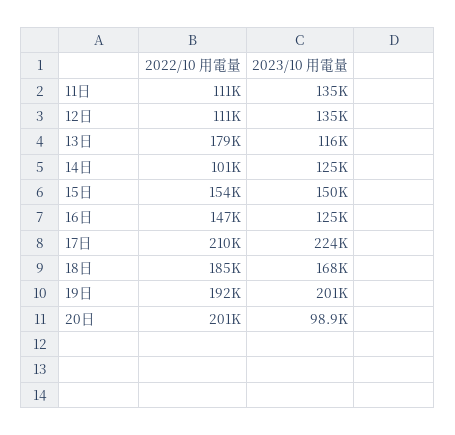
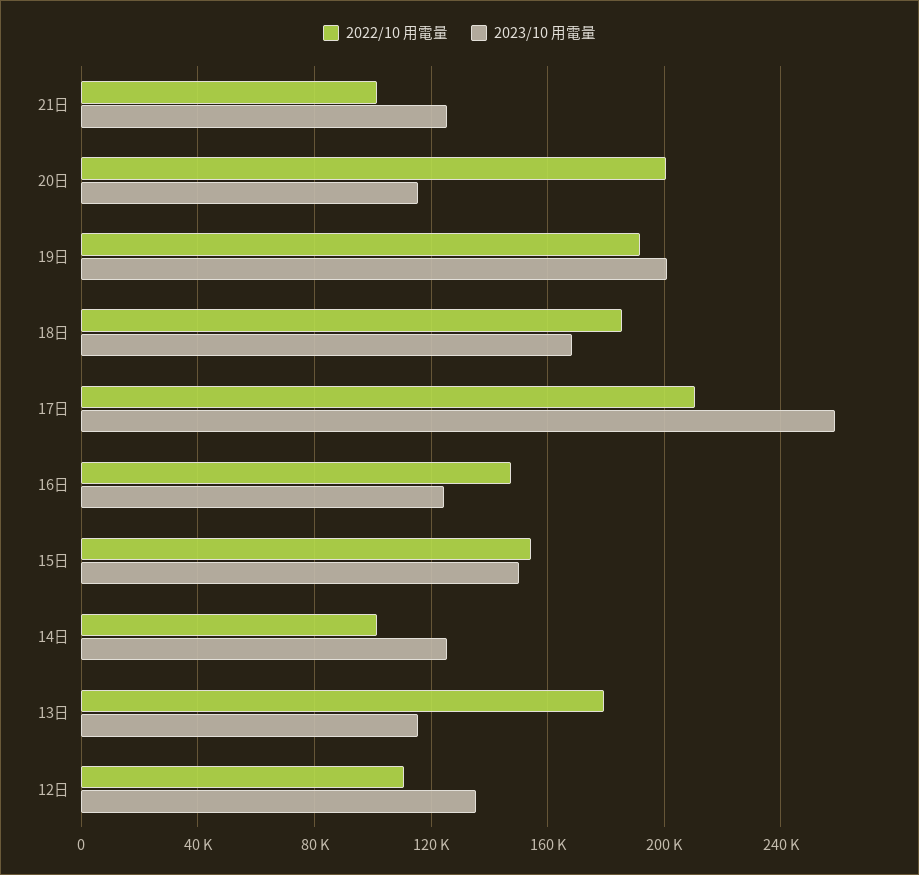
2022/10 用電量, 11日: 111000 -> none
2023/10 用電量, 11日: 135000 -> none
2023/10 用電量, 17日: 224000 -> 260000
2023/10 用電量, 20日: 98900 -> 115000
2022/10 用電量, 21日: none -> 100000
2023/10 用電量, 21日: none -> 125000

